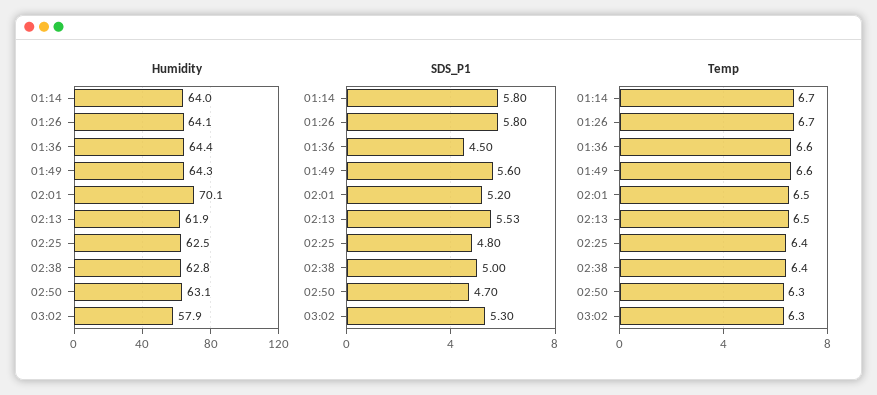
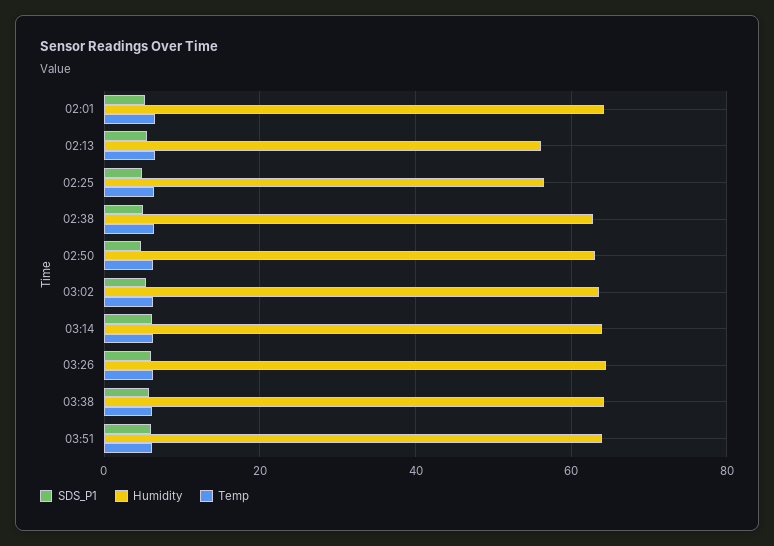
Humidity, 01:14: 64 -> none
Humidity, 01:26: 64.1 -> none
Humidity, 01:36: 64.4 -> none
Humidity, 01:49: 64.3 -> none
Humidity, 02:01: 70.1 -> 64
Humidity, 02:13: 61.9 -> 56
Humidity, 02:25: 62.5 -> 56
Humidity, 03:02: 57.9 -> 64
SDS_P1, 01:14: 5.8 -> none
SDS_P1, 01:26: 5.8 -> none
SDS_P1, 01:36: 4.5 -> none
SDS_P1, 01:49: 5.6 -> none
Temp, 01:14: 6.7 -> none
Temp, 01:26: 6.7 -> none
Temp, 01:36: 6.6 -> none
Temp, 01:49: 6.6 -> none
SDS_P1, 03:14: none -> 6
Humidity, 03:14: none -> 64
Temp, 03:14: none -> 6
SDS_P1, 03:26: none -> 6
Humidity, 03:26: none -> 64
Temp, 03:26: none -> 6
SDS_P1, 03:38: none -> 6
Humidity, 03:38: none -> 64
Temp, 03:38: none -> 6
SDS_P1, 03:51: none -> 6
Humidity, 03:51: none -> 64
Temp, 03:51: none -> 6

